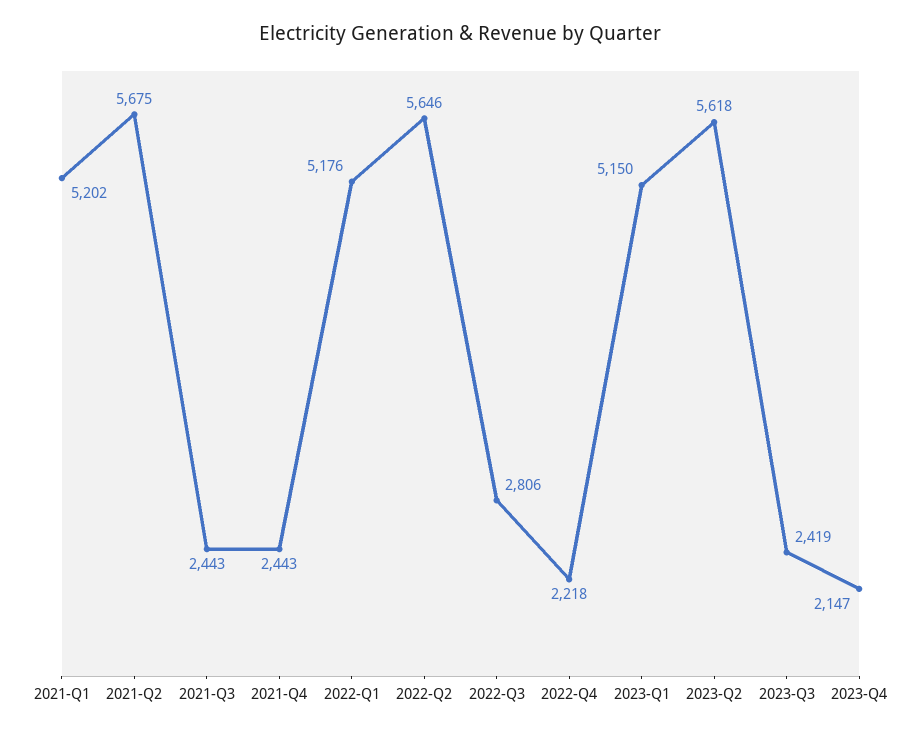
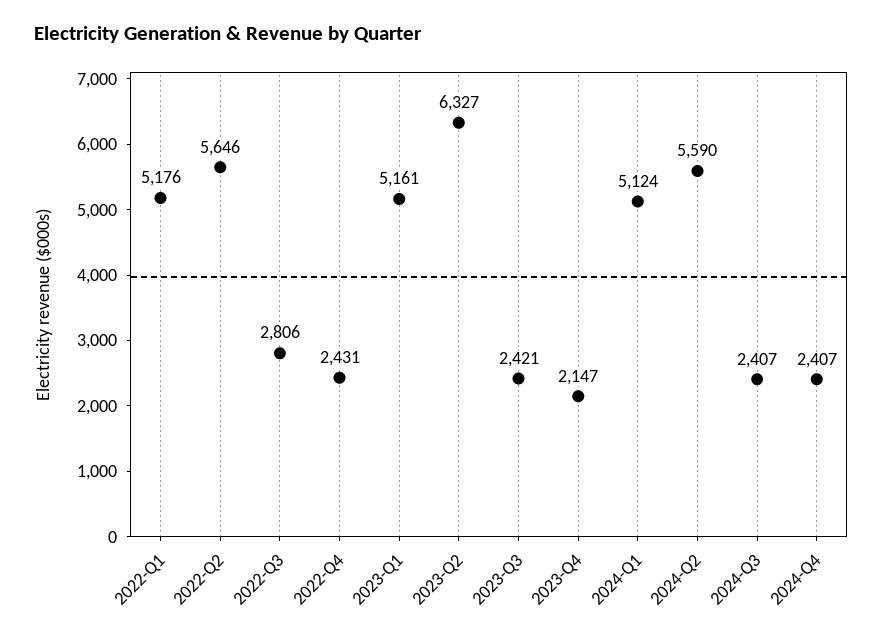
2021-Q1: 5202 -> none
2021-Q2: 5675 -> none
2021-Q3: 2443 -> none
2021-Q4: 2443 -> none
2022-Q4: 2218 -> 2431
2023-Q1: 5150 -> 5161
2023-Q2: 5618 -> 6327
2023-Q3: 2419 -> 2421
2024-Q1: none -> 5124
2024-Q2: none -> 5590
2024-Q3: none -> 2407
2024-Q4: none -> 2407

